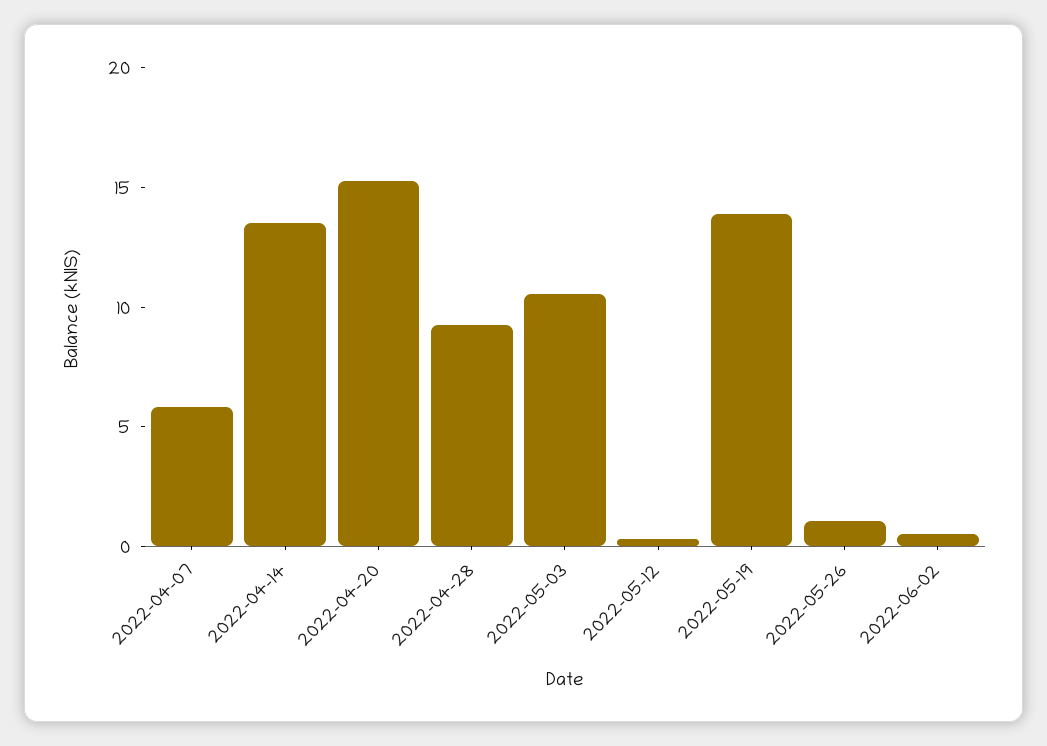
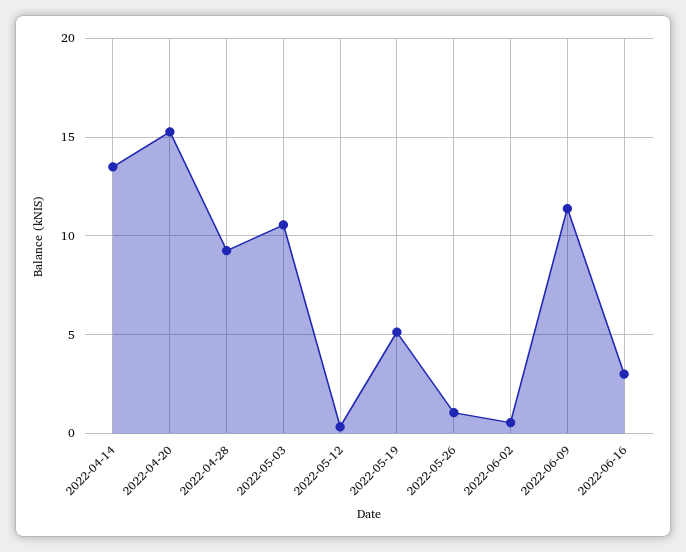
2022-04-07: 6 -> none
2022-05-19: 14 -> 5
2022-06-09: none -> 11.5
2022-06-16: none -> 3

